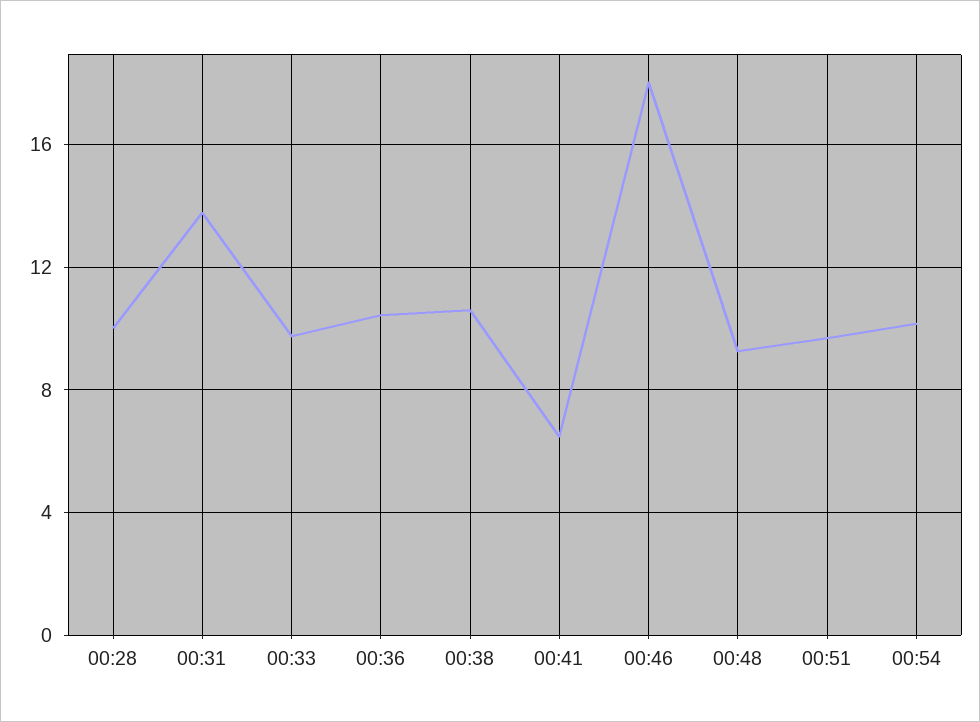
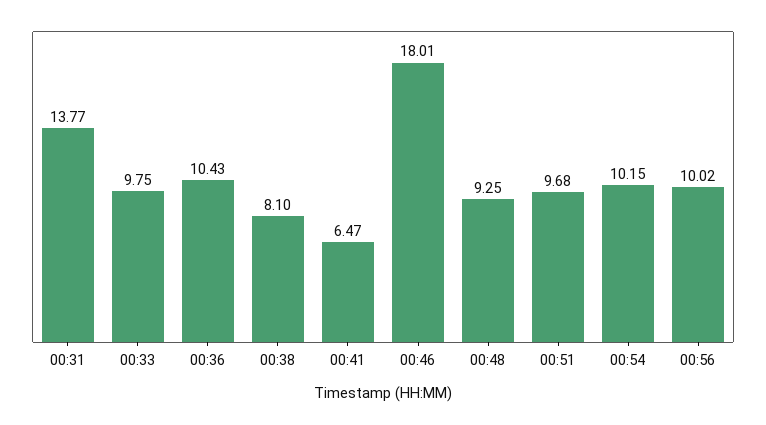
00:28: 10 -> none
00:38: 10.5 -> 8.1
00:56: none -> 10.02

